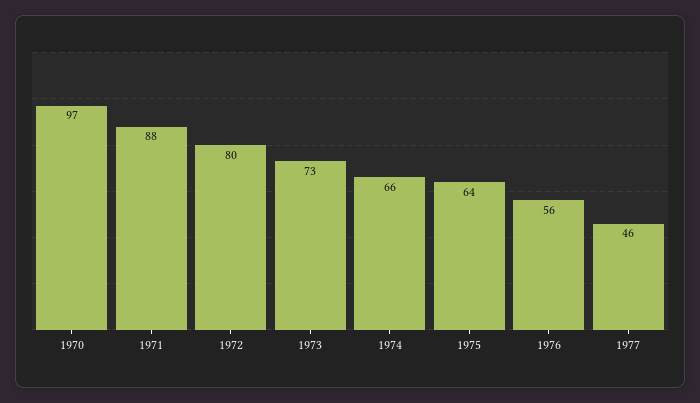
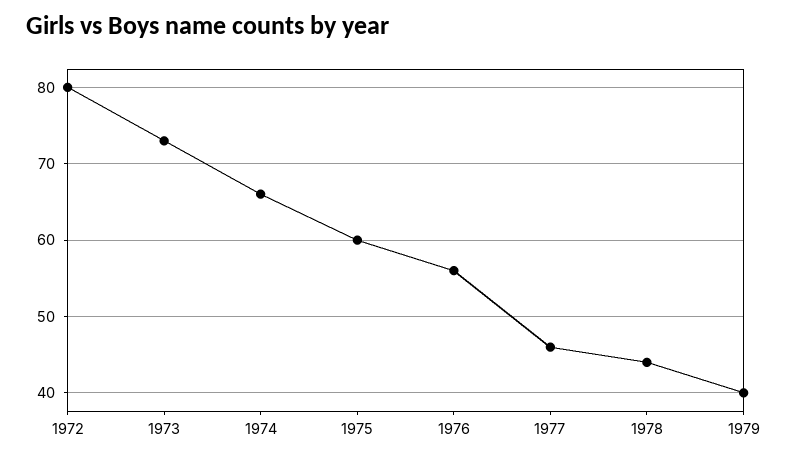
1970: 97 -> none
1971: 88 -> none
1975: 64 -> 60
1978: none -> 44
1979: none -> 40

